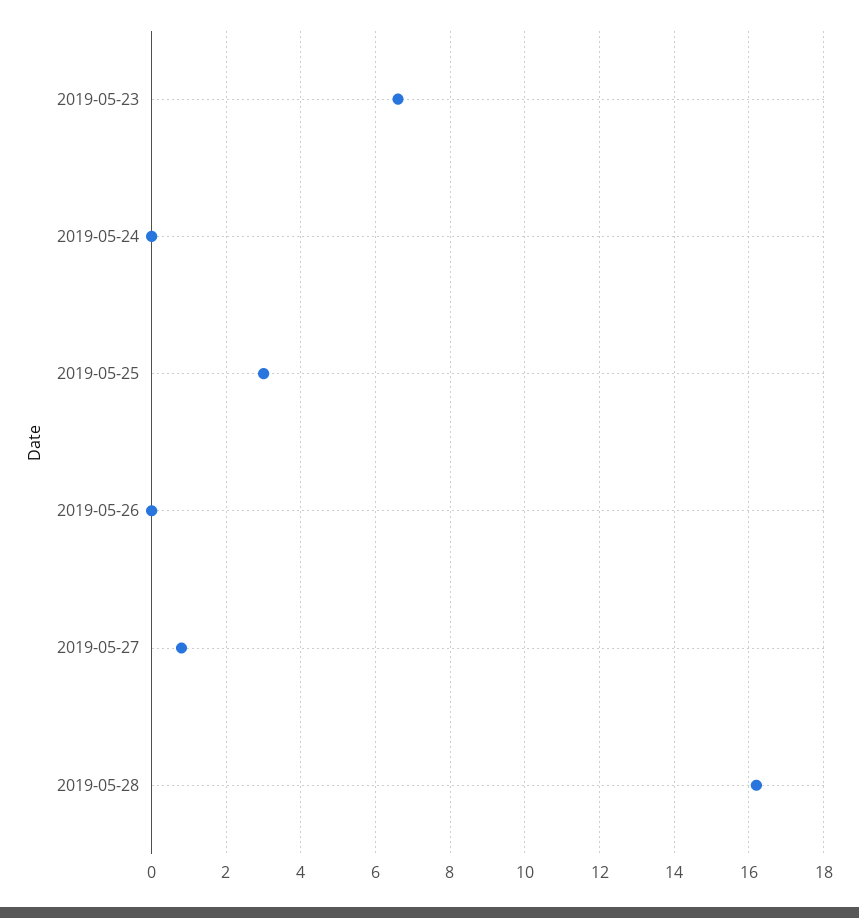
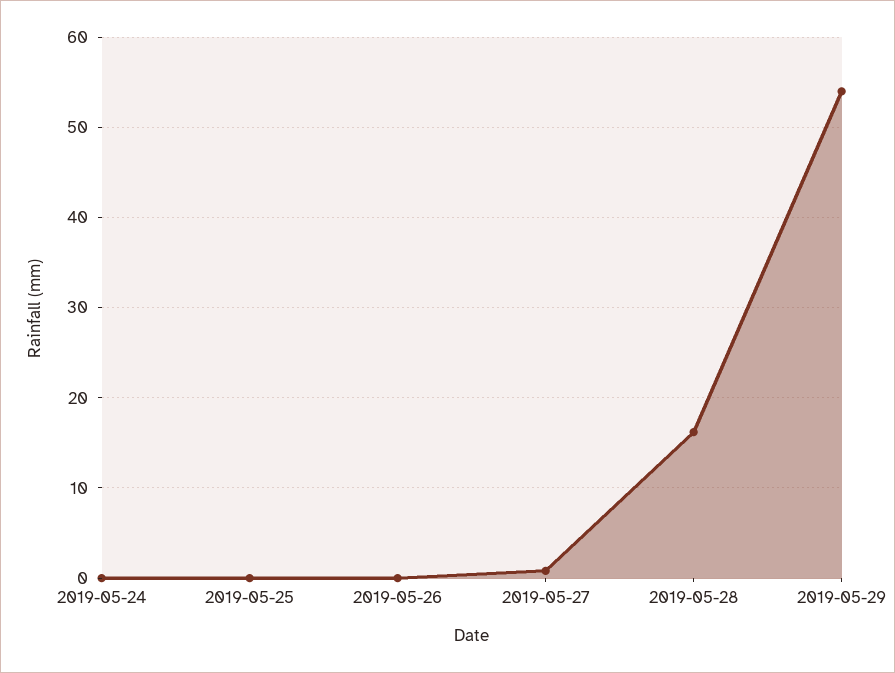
2019-05-23: 6.5 -> none
2019-05-25: 3 -> 0
2019-05-29: none -> 54

